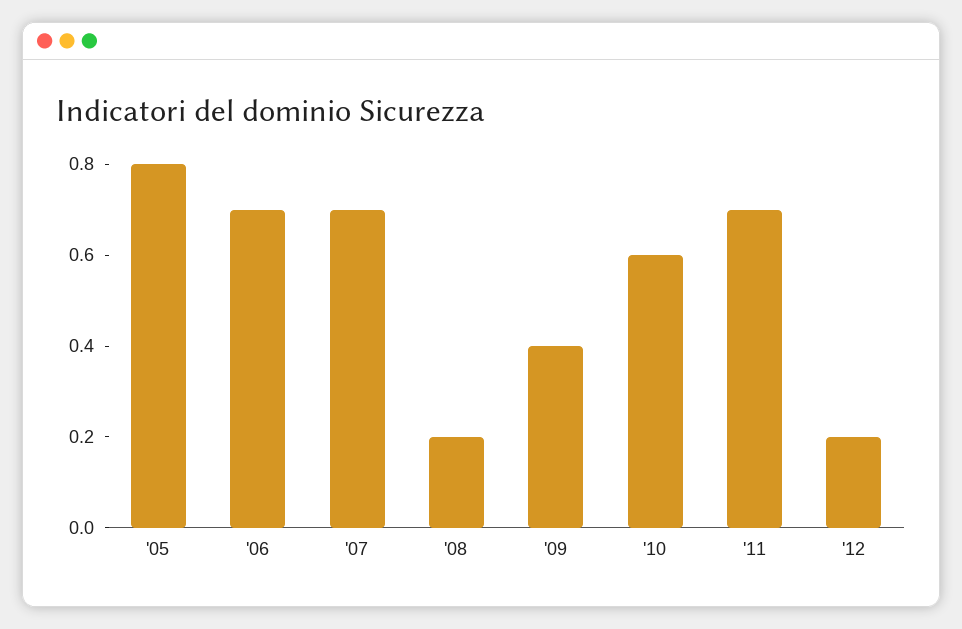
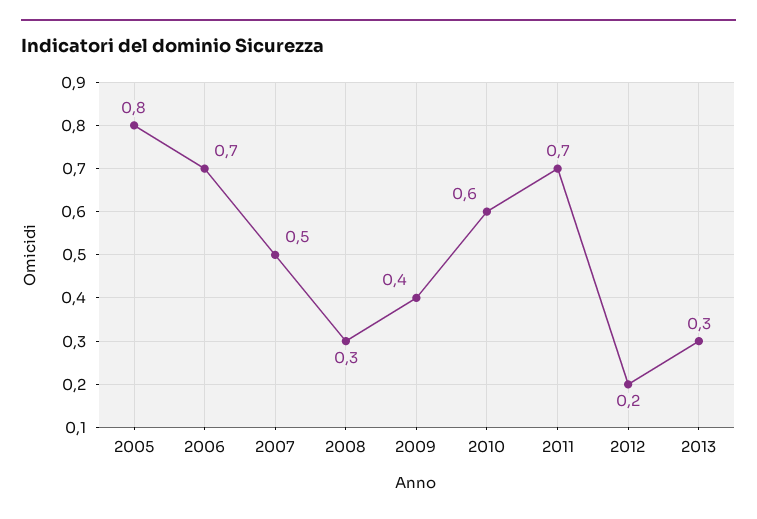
'07: 0.7 -> 0.5
'08: 0.2 -> 0.3
2013: none -> 0.3

